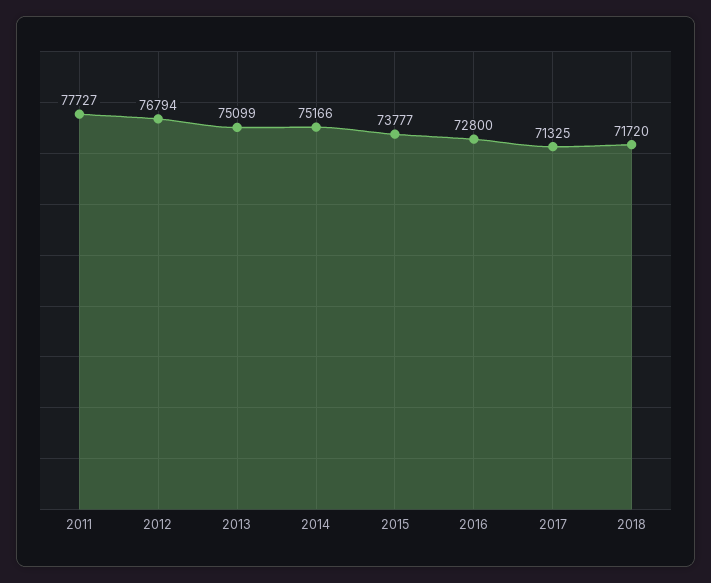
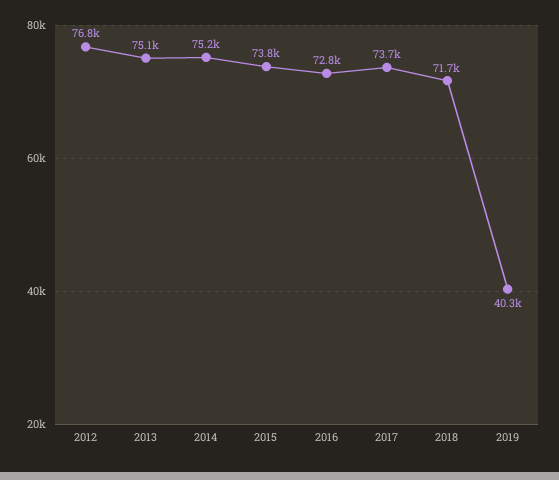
2011: 77727 -> none
2017: 71325 -> 73700
2019: none -> 40300

